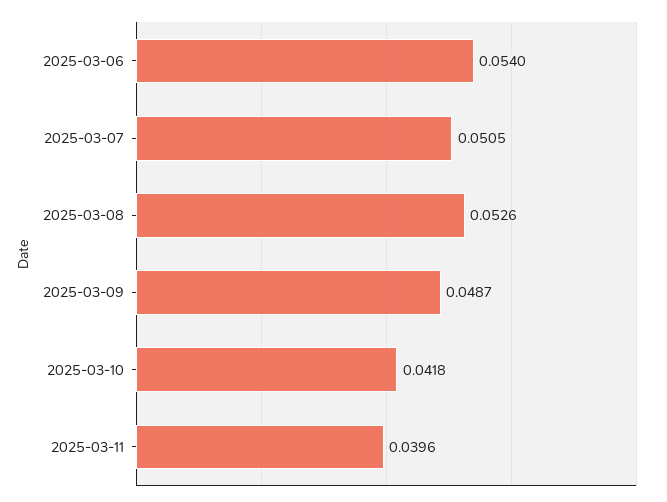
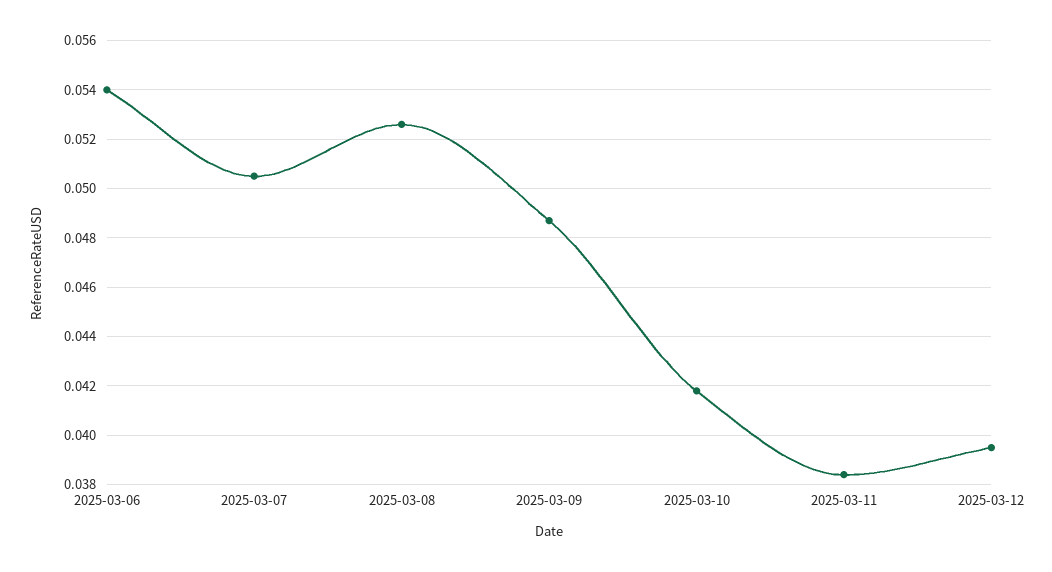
2025-03-11: 0.0396 -> 0.0385
2025-03-12: none -> 0.0395

